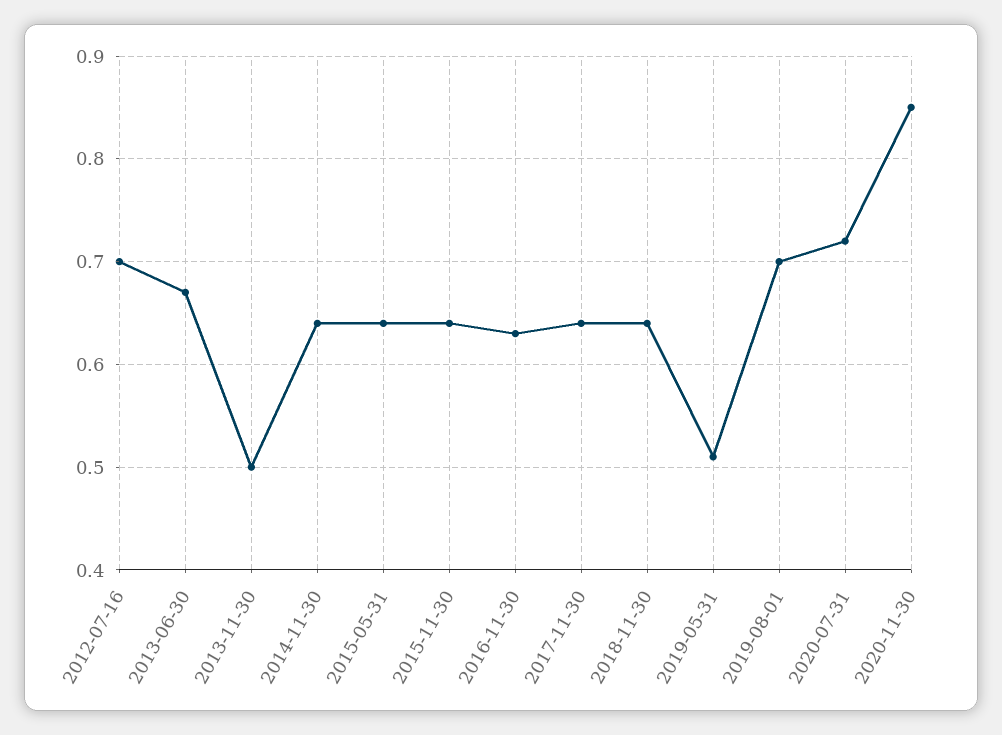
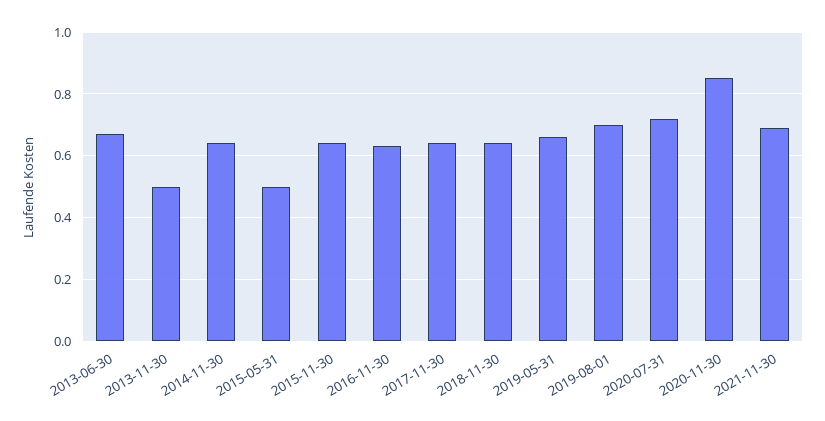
2012-07-16: 0.7 -> none
2015-05-31: 0.64 -> 0.5
2019-05-31: 0.51 -> 0.65
2021-11-30: none -> 0.7

